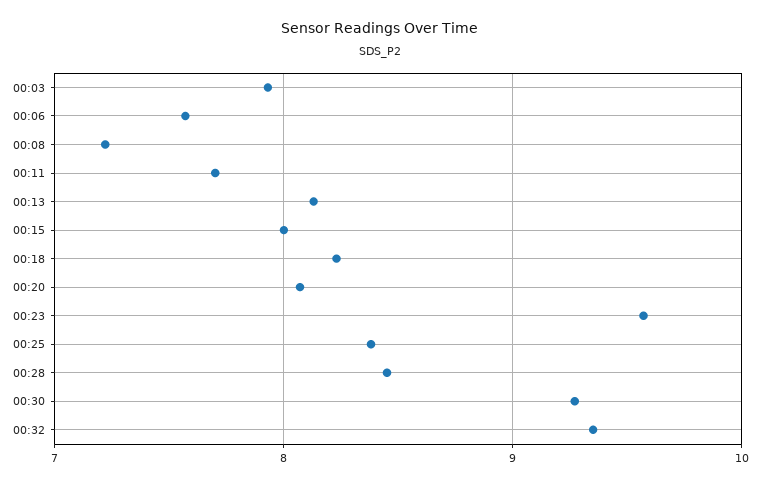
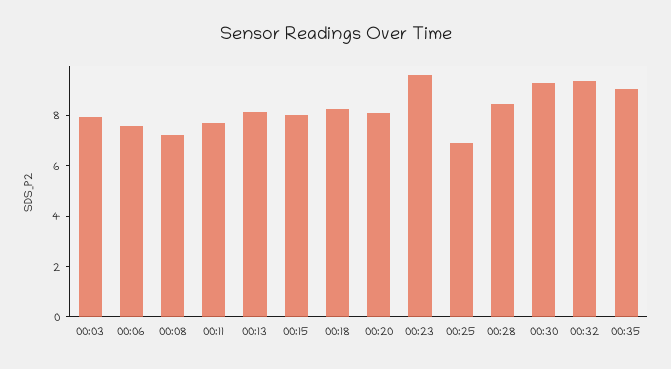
00:25: 8.4 -> 7
00:35: none -> 9

